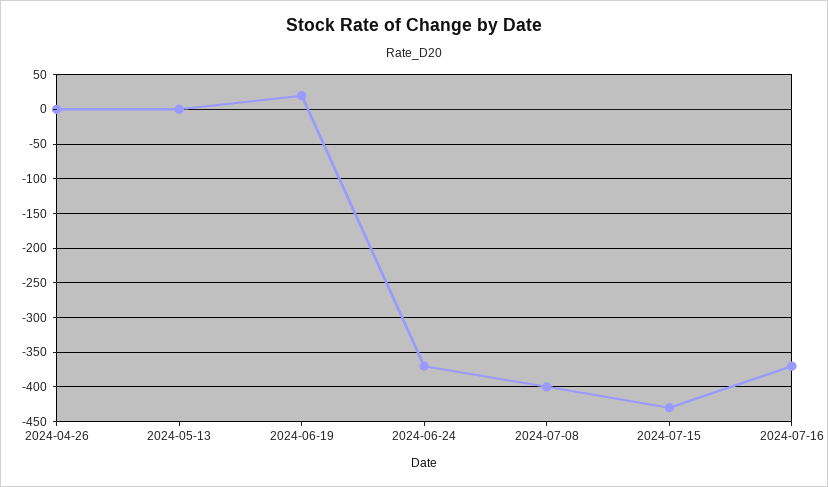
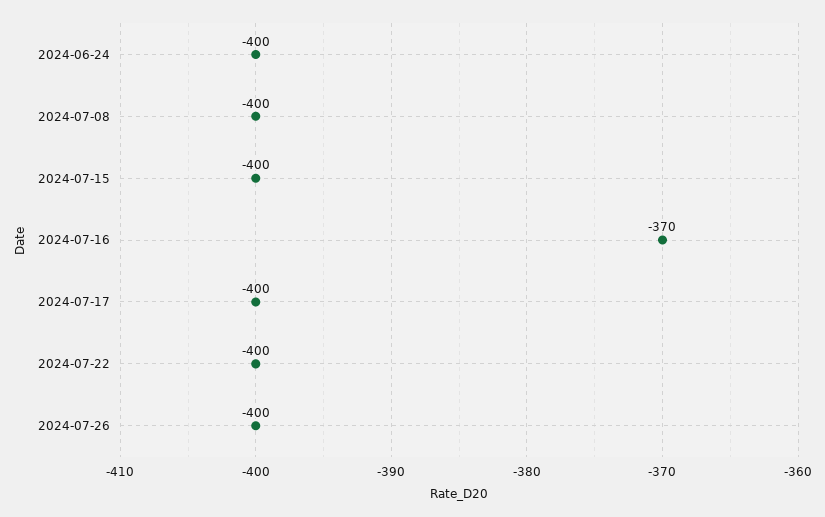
2024-04-26: 0 -> none
2024-05-13: 0 -> none
2024-06-19: 20 -> none
2024-06-24: -370 -> -400
2024-07-15: -430 -> -400
2024-07-17: none -> -400
2024-07-22: none -> -400
2024-07-26: none -> -400

